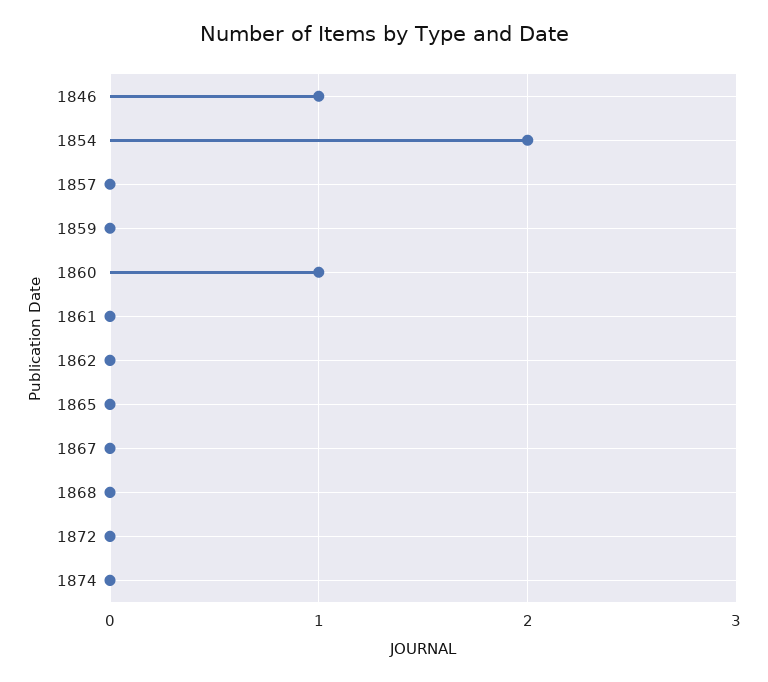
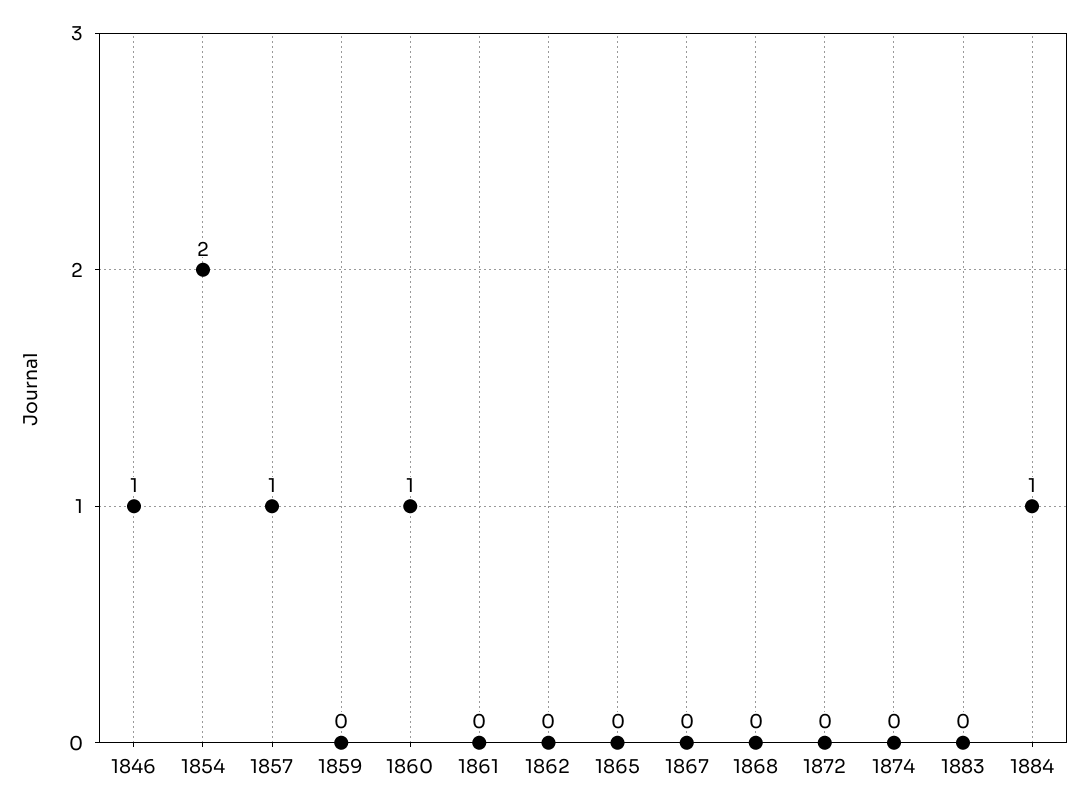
1857: 0 -> 1
1883: none -> 0
1884: none -> 1

